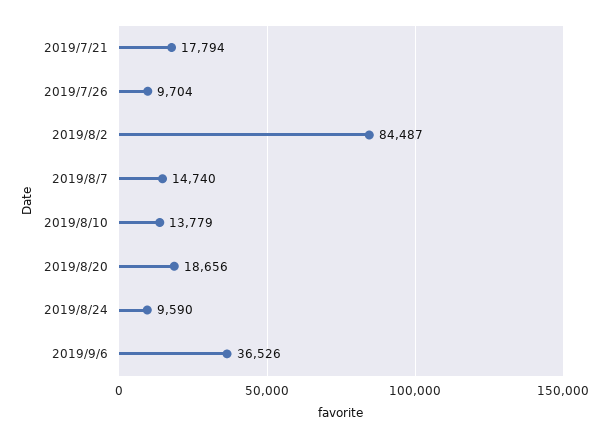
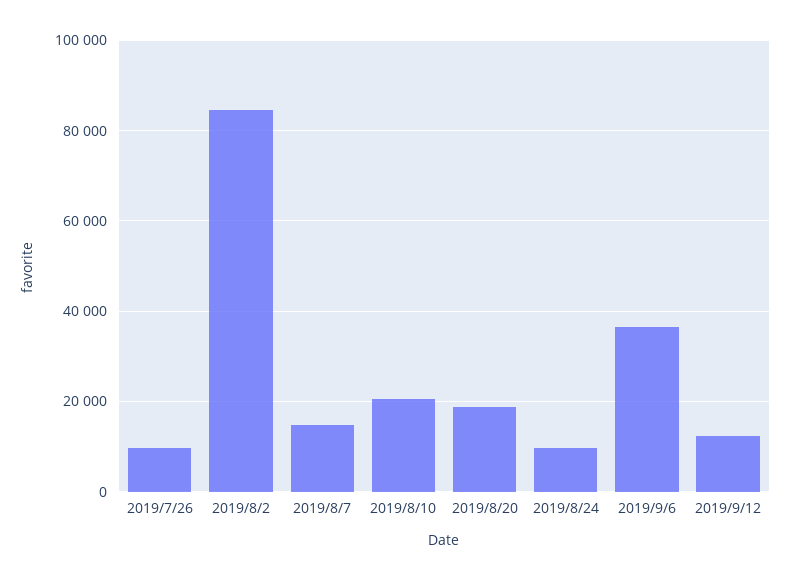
2019/7/21: 17794 -> none
2019/8/10: 13779 -> 20000
2019/9/12: none -> 12000

